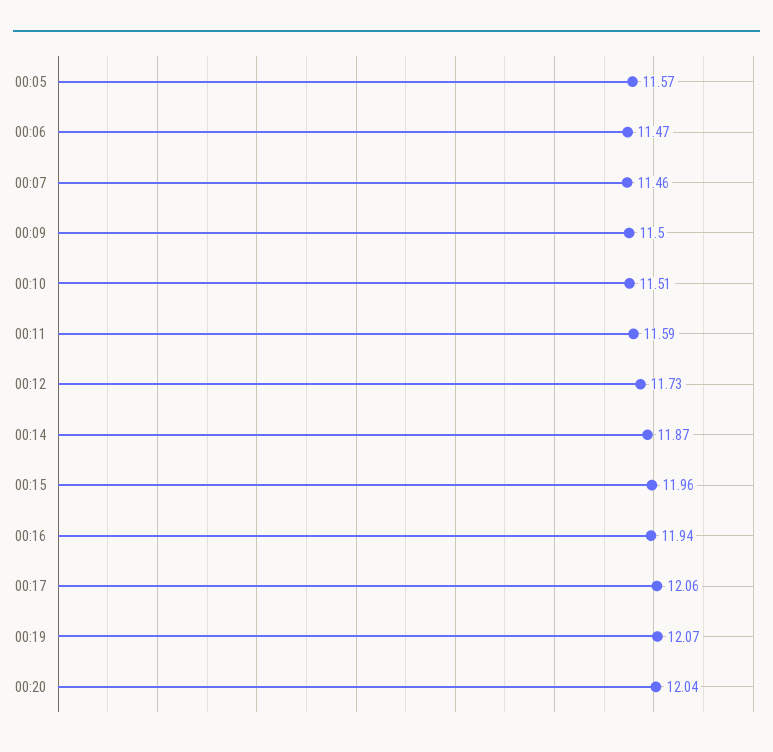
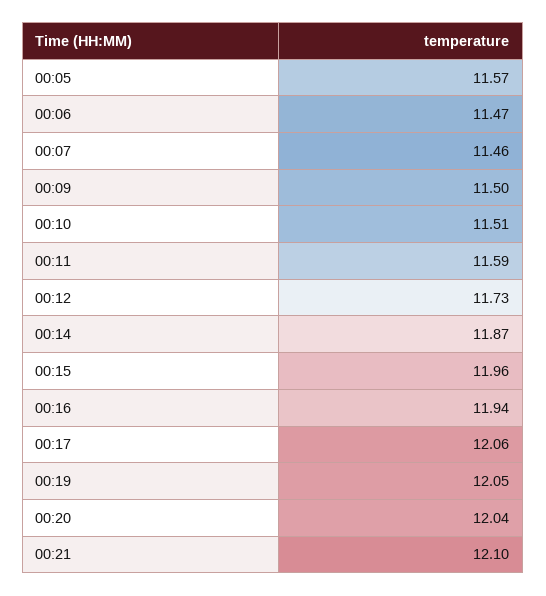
00:19: 12.07 -> 12.05
00:21: none -> 12.1

